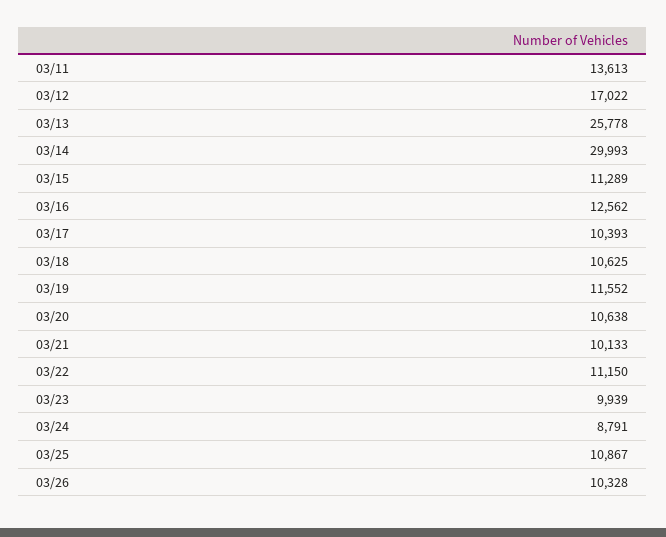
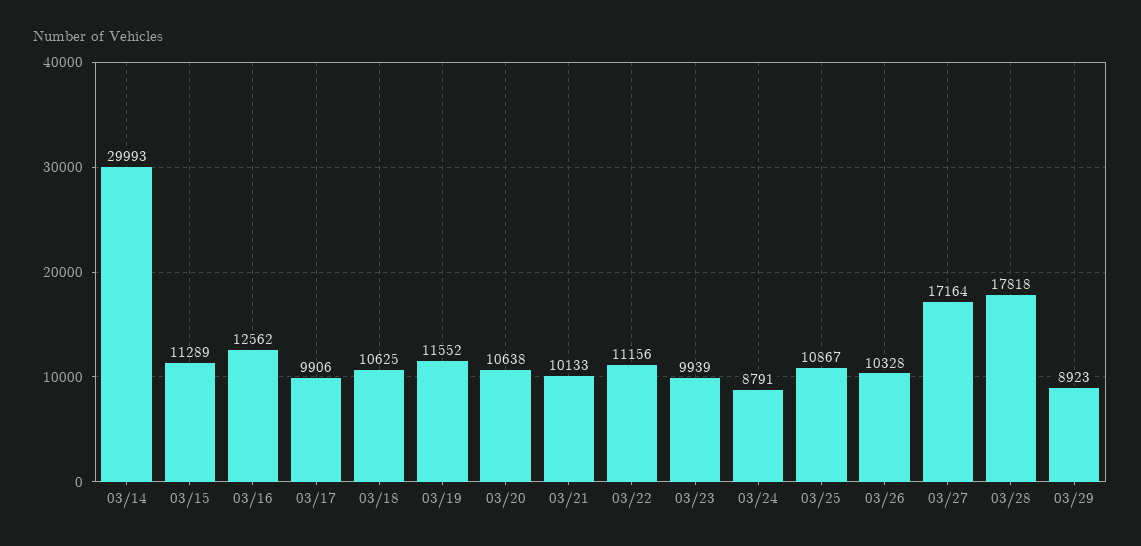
03/11: 13613 -> none
03/12: 17022 -> none
03/13: 25778 -> none
03/17: 10393 -> 9906
03/22: 11150 -> 11156
03/27: none -> 17164
03/28: none -> 17818
03/29: none -> 8923

